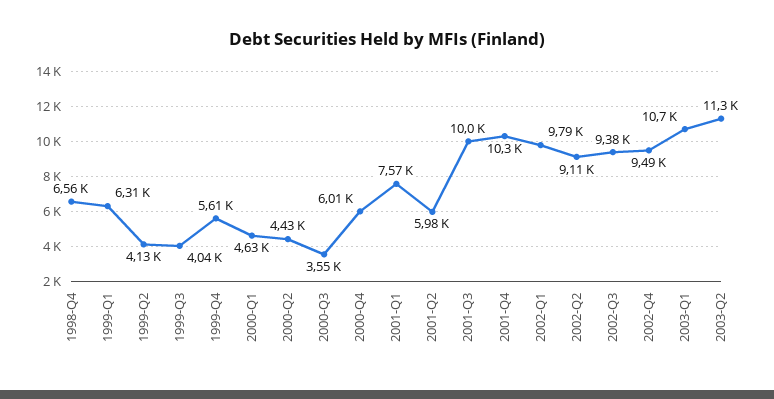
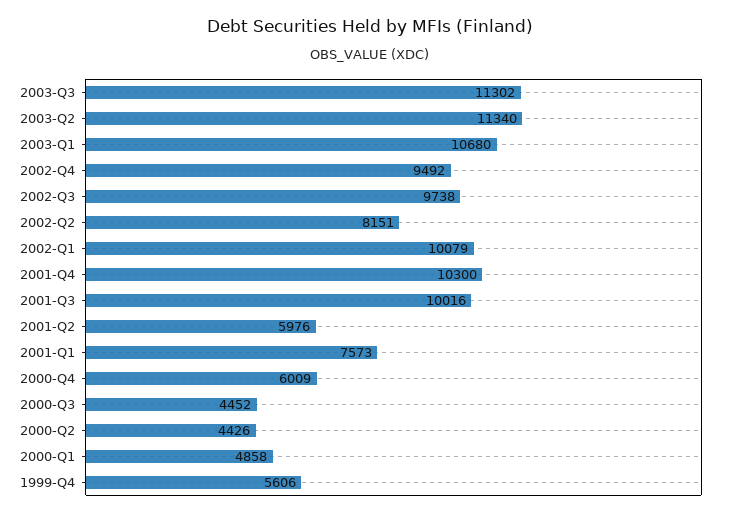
1998-Q4: 6560 -> none
1999-Q1: 6310 -> none
1999-Q2: 4130 -> none
1999-Q3: 4040 -> none
2000-Q1: 4630 -> 4858
2000-Q3: 3550 -> 4452
2002-Q1: 9790 -> 10079
2002-Q2: 9110 -> 8151
2002-Q3: 9380 -> 9738
2003-Q3: none -> 11302

